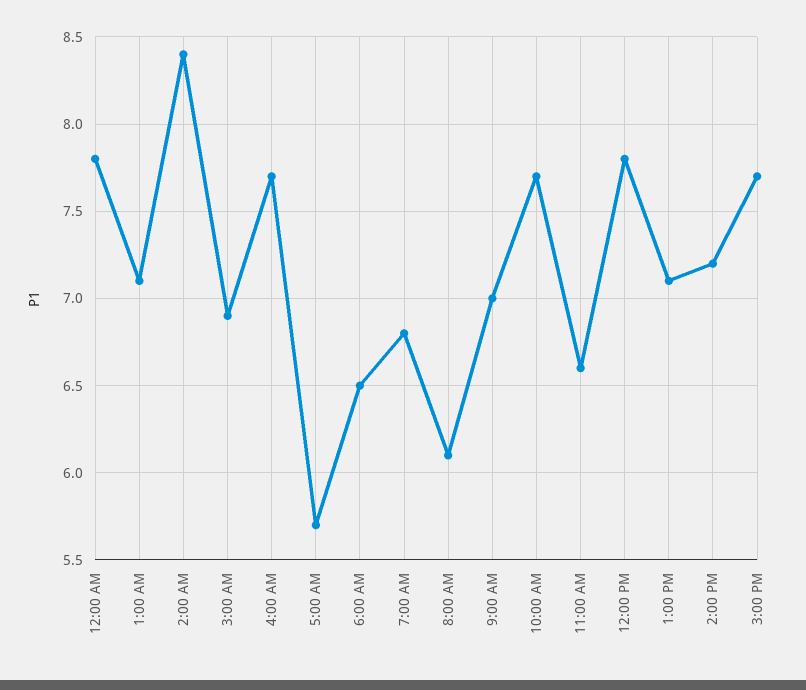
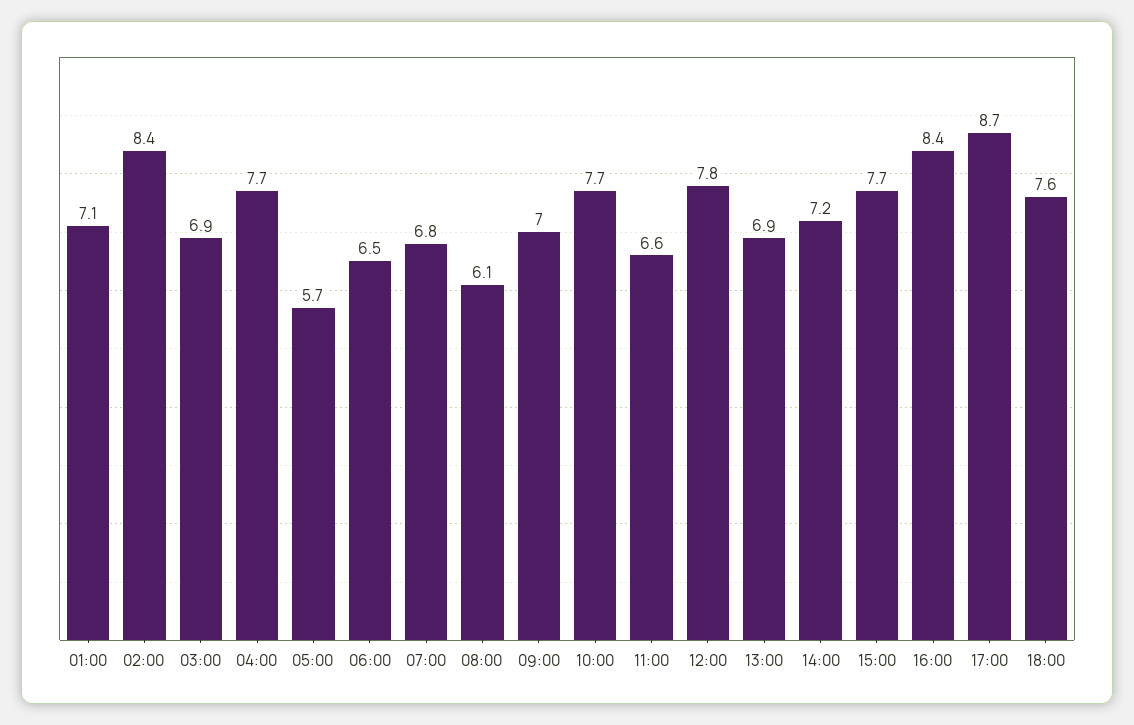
12:00 AM: 7.8 -> none
1:00 PM: 7.1 -> 6.9
16:00: none -> 8.4
17:00: none -> 8.7
18:00: none -> 7.6

